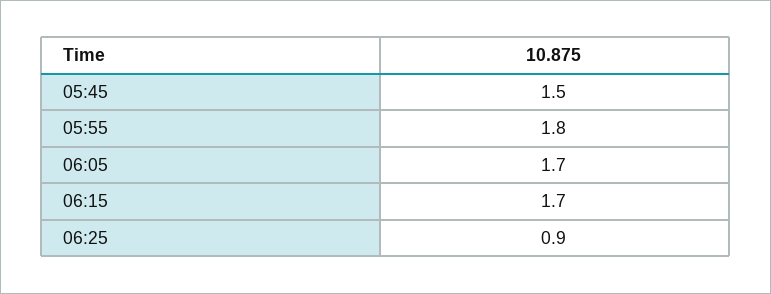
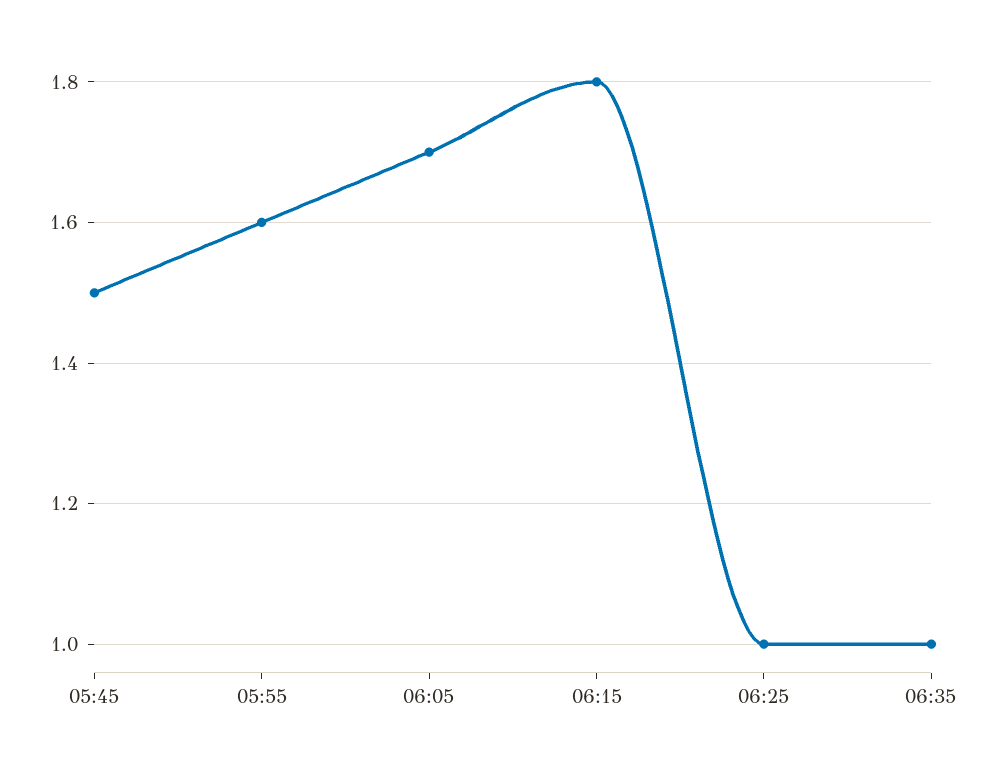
05:55: 1.8 -> 1.6
06:15: 1.7 -> 1.8
06:25: 0.9 -> 1
06:35: none -> 1

